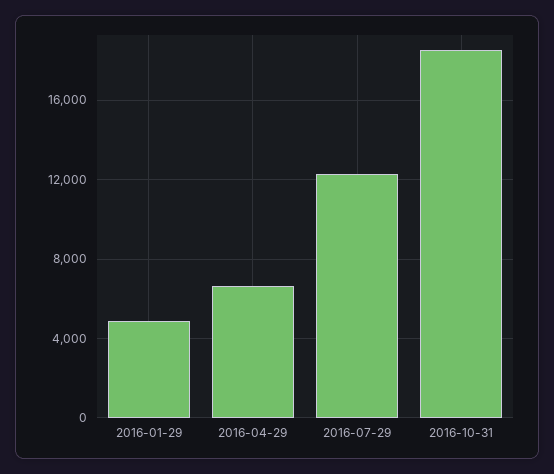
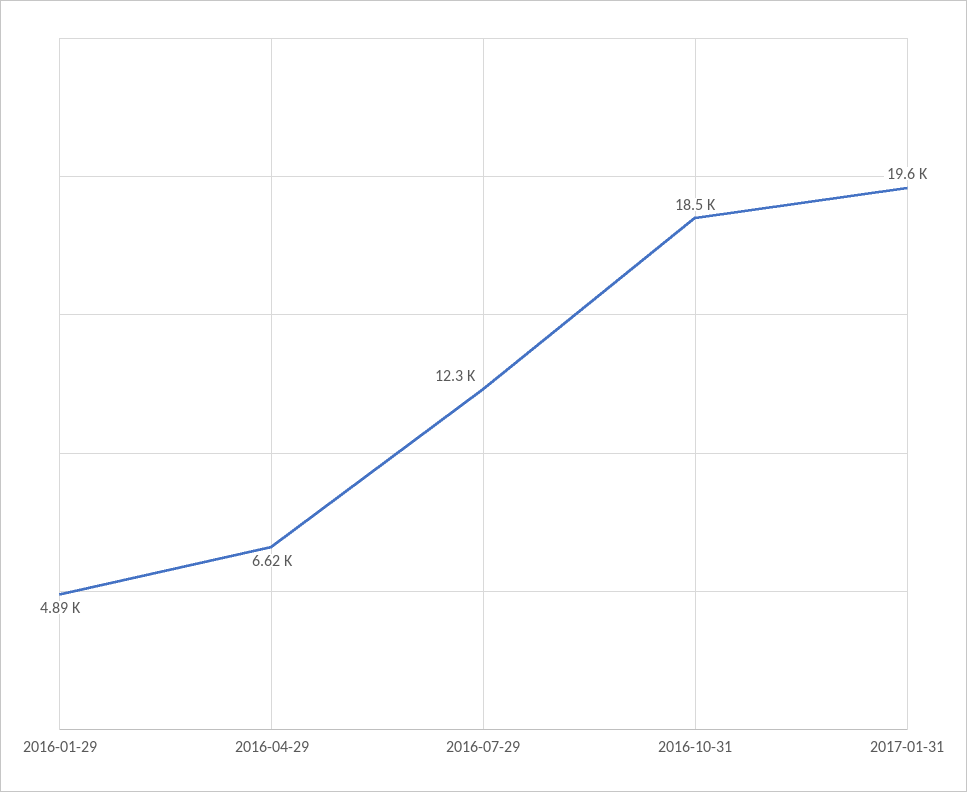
2017-01-31: none -> 19600

